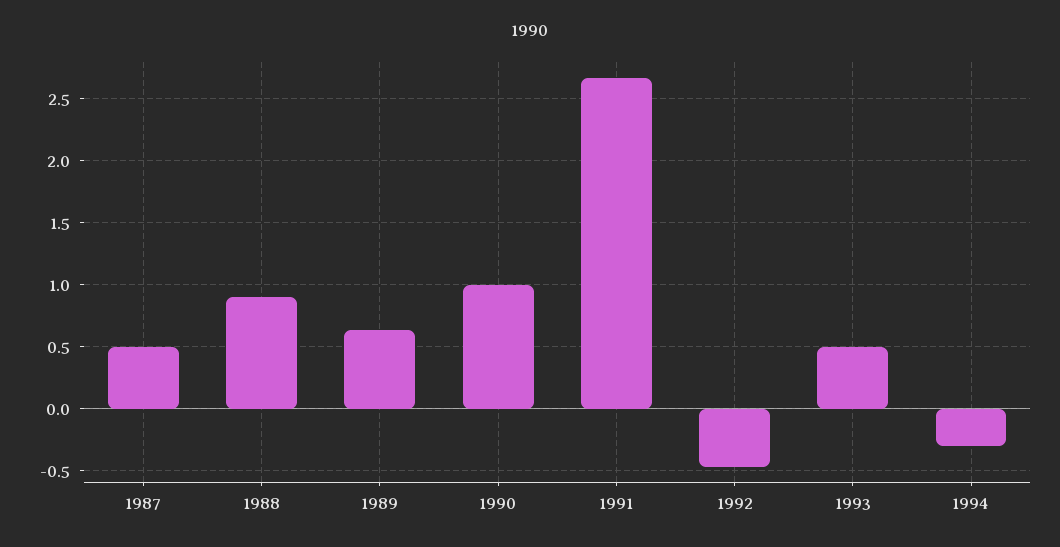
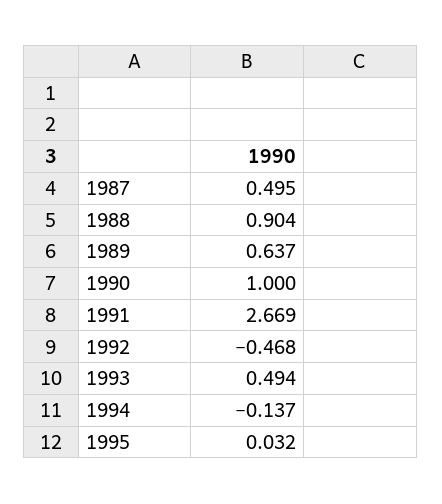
1994: -0.3 -> -0.137
1995: none -> 0.032

